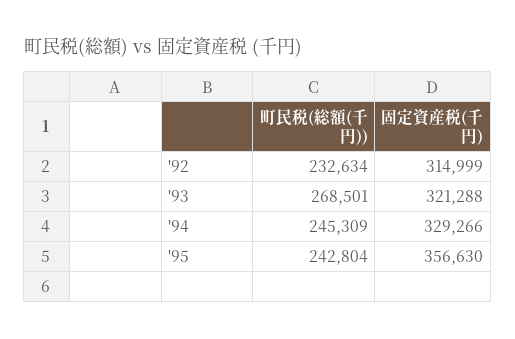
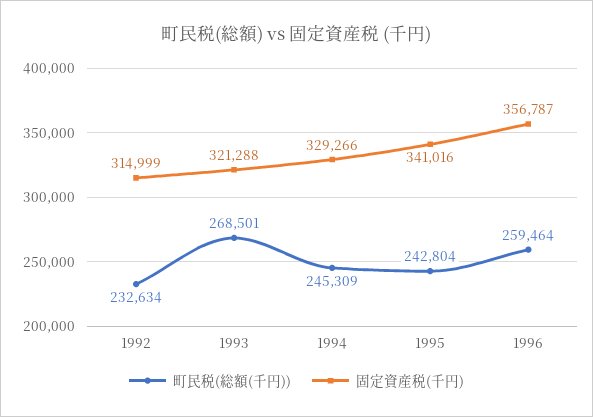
固定資産税(千円), '95: 356630 -> 341016
町民税(総額(千円)), 1996: none -> 259464
固定資産税(千円), 1996: none -> 356787

